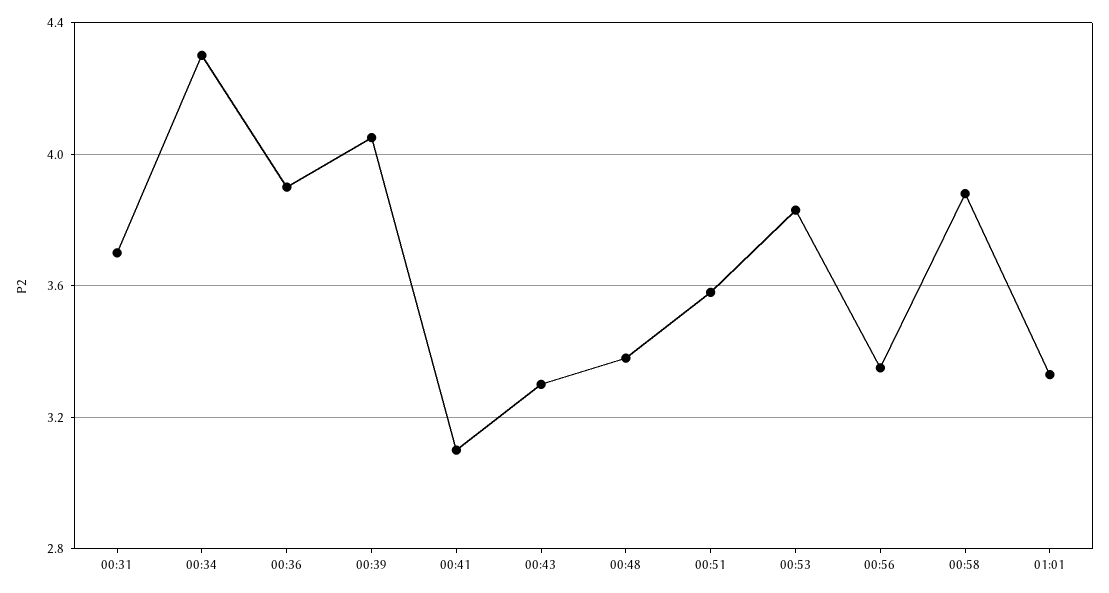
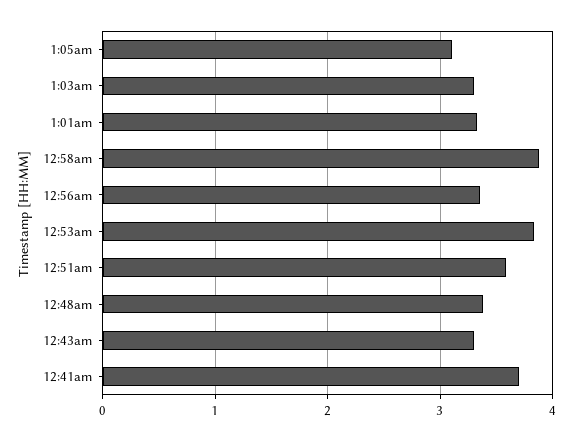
00:31: 3.7 -> none
00:34: 4.3 -> none
00:36: 3.9 -> none
00:39: 4.05 -> none
00:41: 3.1 -> 3.7
1:05am: none -> 3.1
1:03am: none -> 3.3

